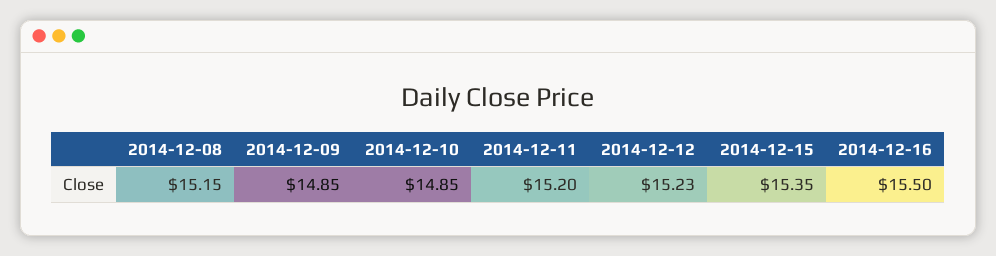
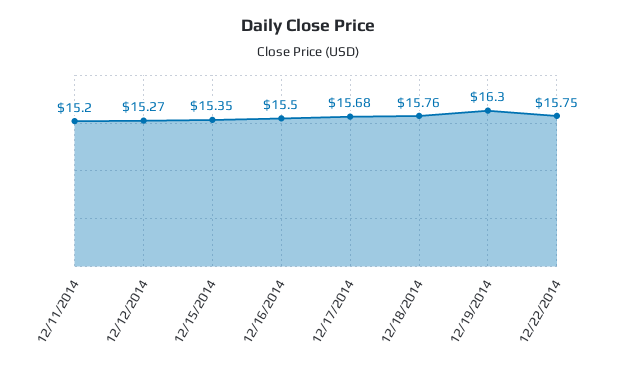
2014-12-08: 15.15 -> none
2014-12-09: 14.85 -> none
2014-12-10: 14.85 -> none
2014-12-12: 15.23 -> 15.27
12/17/2014: none -> 15.68
12/18/2014: none -> 15.76
12/19/2014: none -> 16.3
12/22/2014: none -> 15.75

